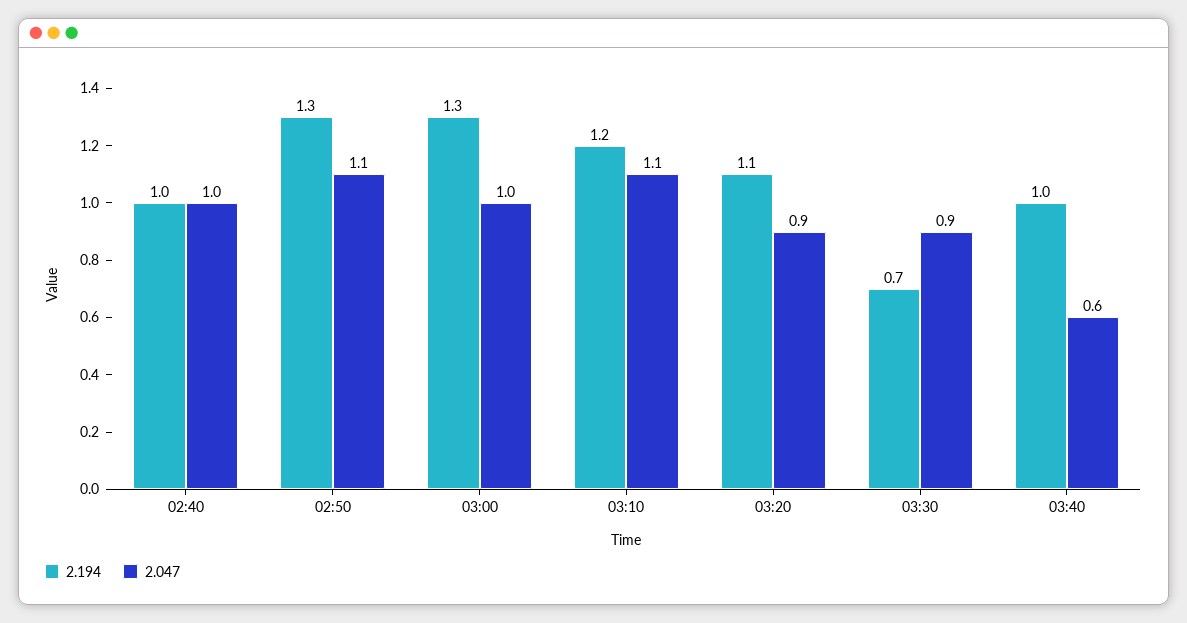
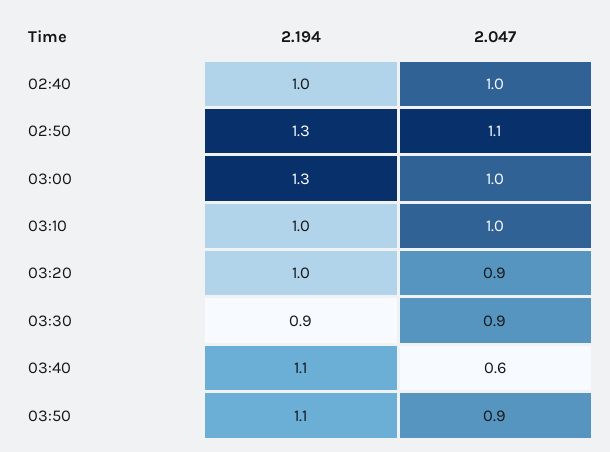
2.194, 03:10: 1.2 -> 1
2.047, 03:10: 1.1 -> 1
2.194, 03:20: 1.1 -> 1
2.194, 03:30: 0.7 -> 0.9
2.194, 03:40: 1 -> 1.1
2.194, 03:50: none -> 1.1
2.047, 03:50: none -> 0.9

